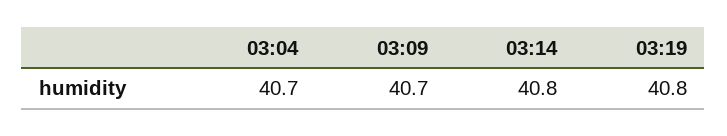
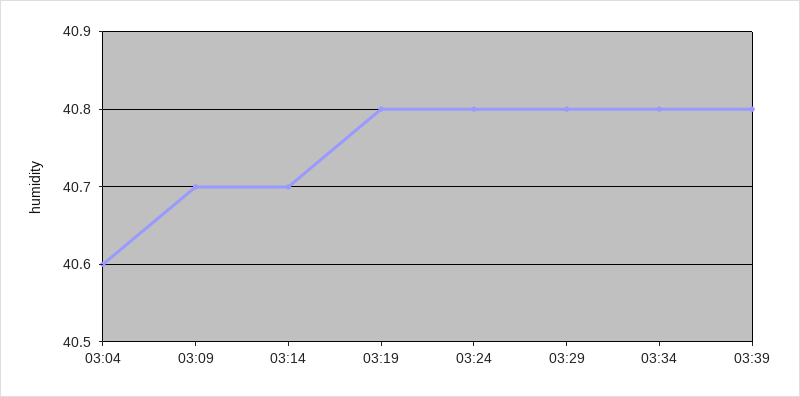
03:04: 40.7 -> 40.6
03:14: 40.8 -> 40.7
03:24: none -> 40.8
03:29: none -> 40.8
03:34: none -> 40.8
03:39: none -> 40.8

